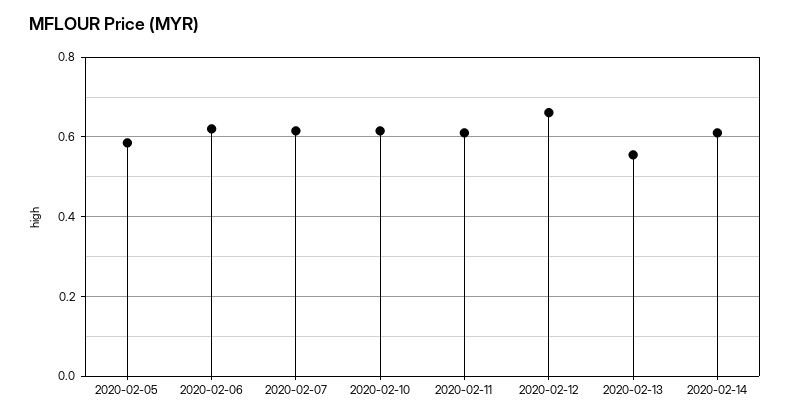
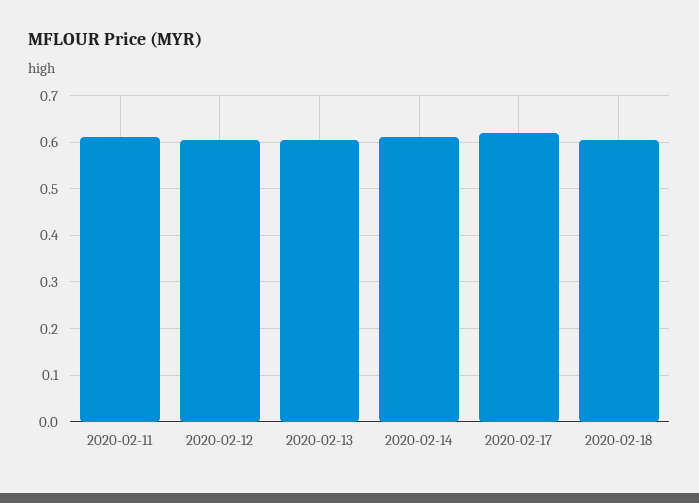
2020-02-05: 0.58 -> none
2020-02-06: 0.62 -> none
2020-02-07: 0.62 -> none
2020-02-10: 0.62 -> none
2020-02-12: 0.66 -> 0.6
2020-02-13: 0.56 -> 0.6
2020-02-17: none -> 0.62
2020-02-18: none -> 0.6

